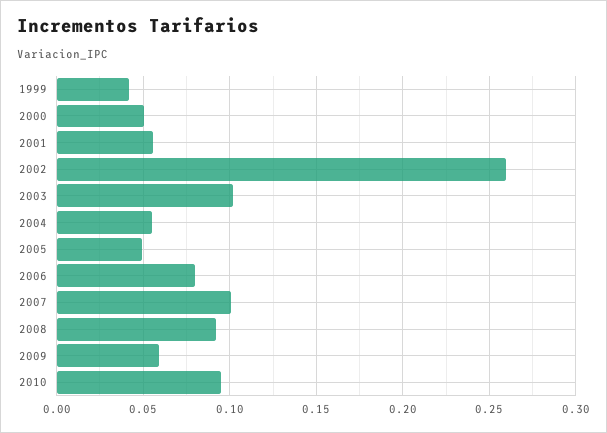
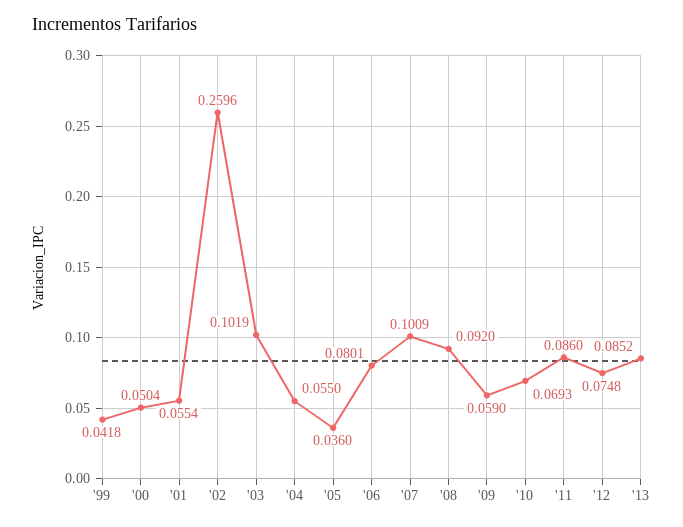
2005: 0.05 -> 0.036
2010: 0.095 -> 0.0693
'11: none -> 0.086
'12: none -> 0.0748
'13: none -> 0.0852

